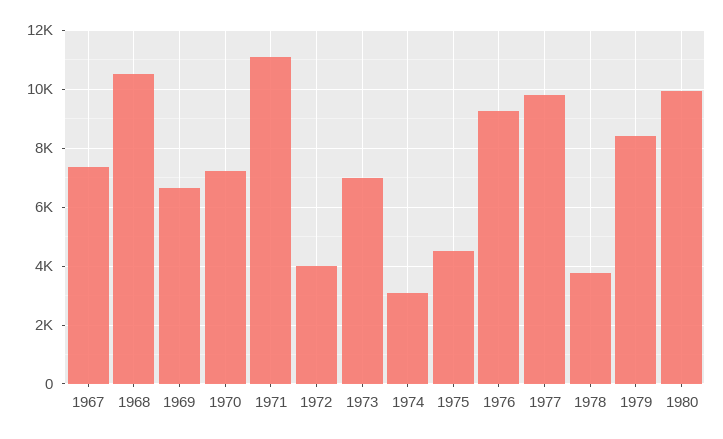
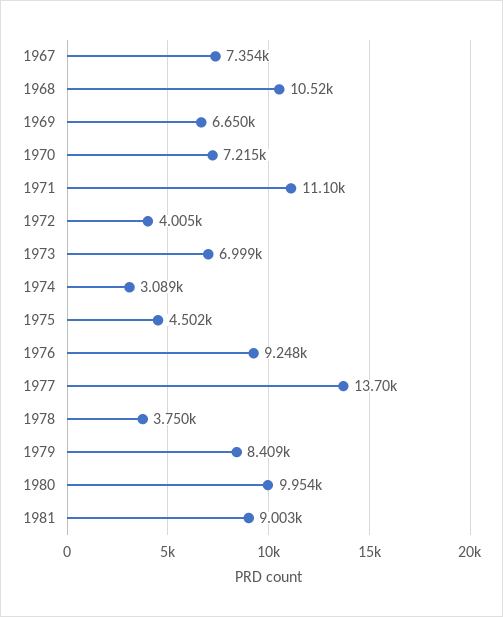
1977: 9750 -> 13700
1981: none -> 9003

